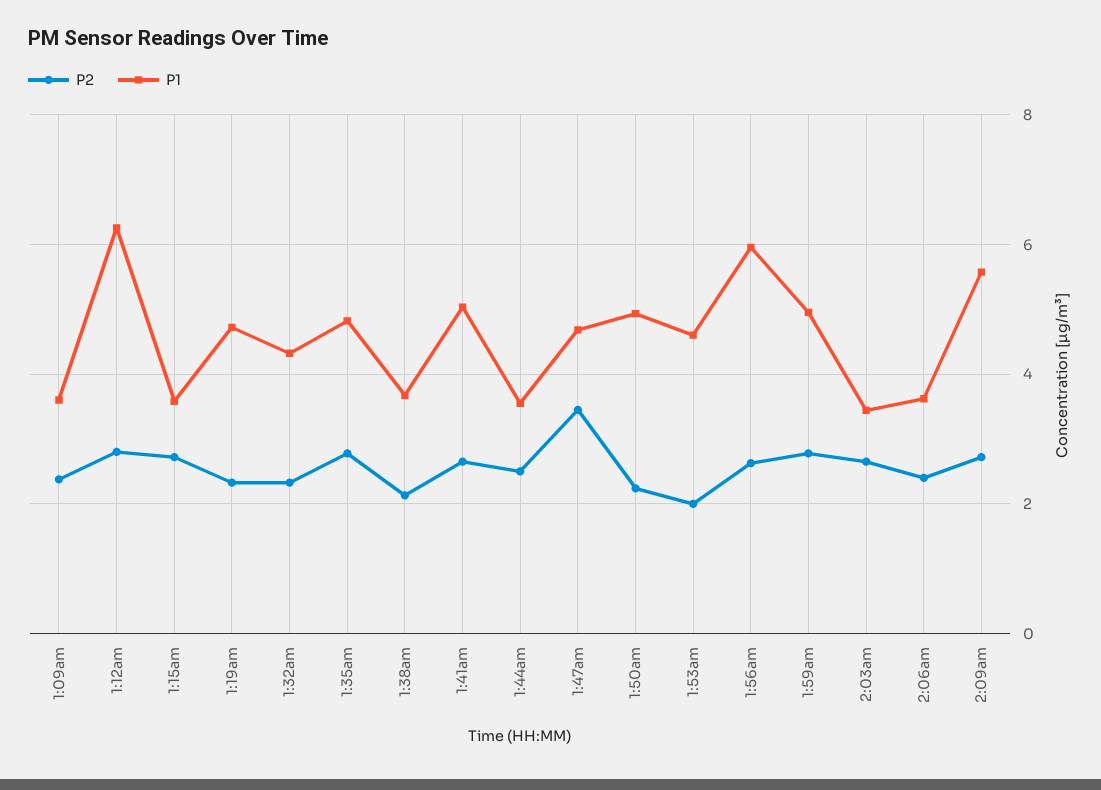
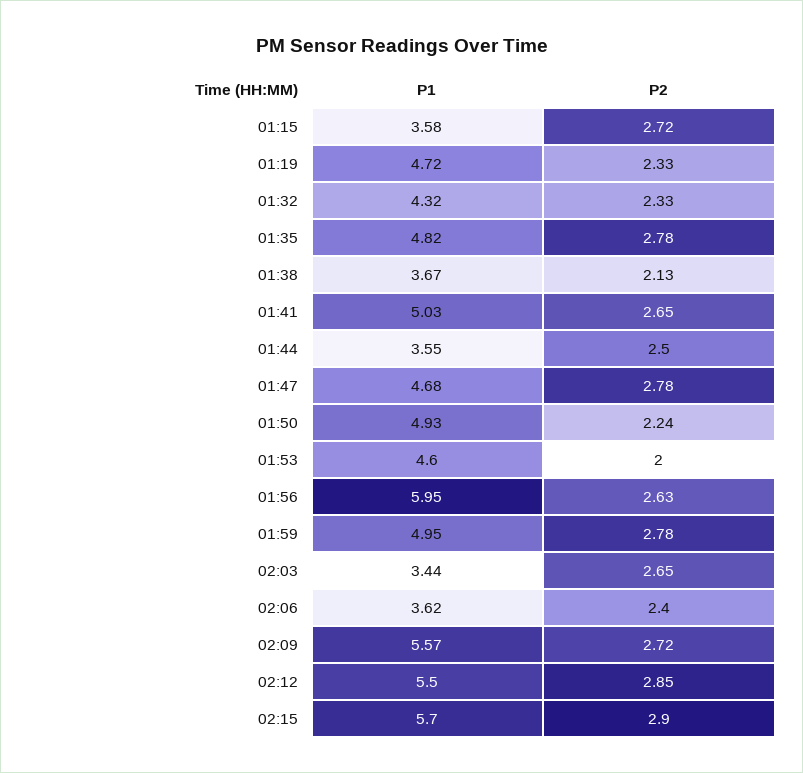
P2, 1:09am: 2.4 -> none
P1, 1:09am: 3.6 -> none
P2, 1:12am: 2.8 -> none
P1, 1:12am: 6.2 -> none
P2, 1:47am: 3.4 -> 2.78
P1, 02:12: none -> 5.5
P2, 02:12: none -> 2.85
P1, 02:15: none -> 5.7
P2, 02:15: none -> 2.9

